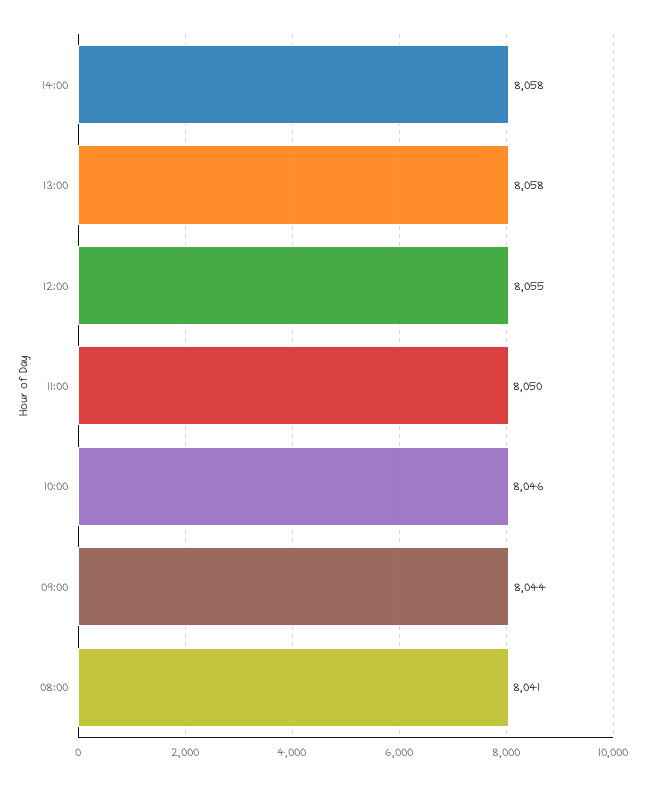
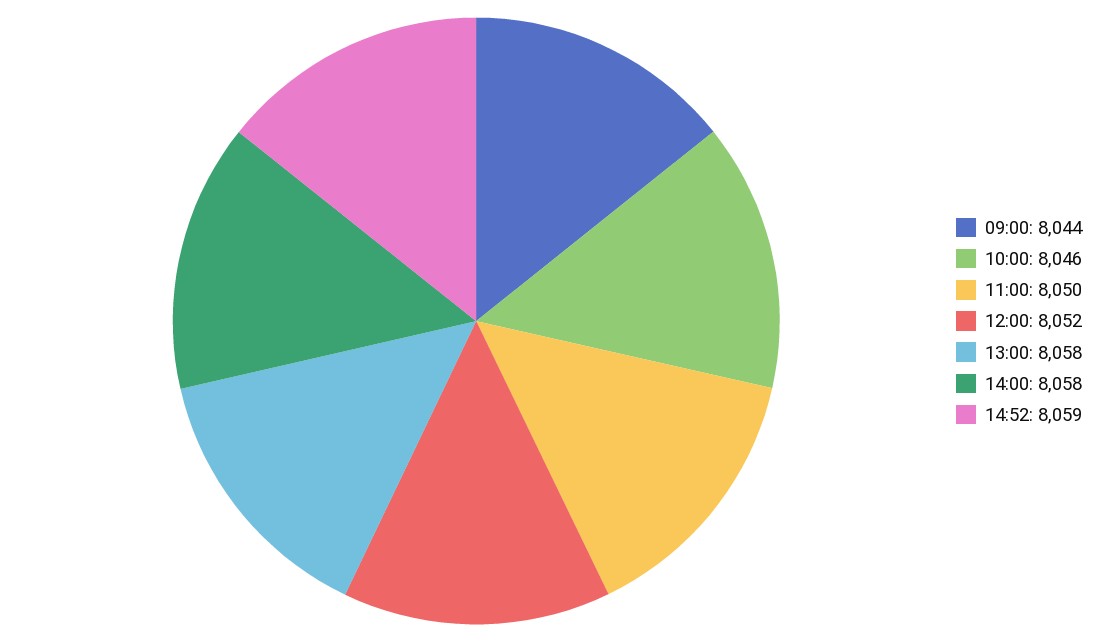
12:00: 8055 -> 8052
08:00: 8041 -> none
14:52: none -> 8059

